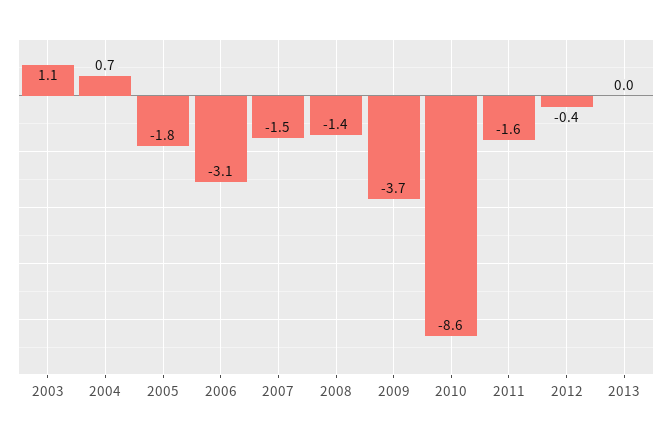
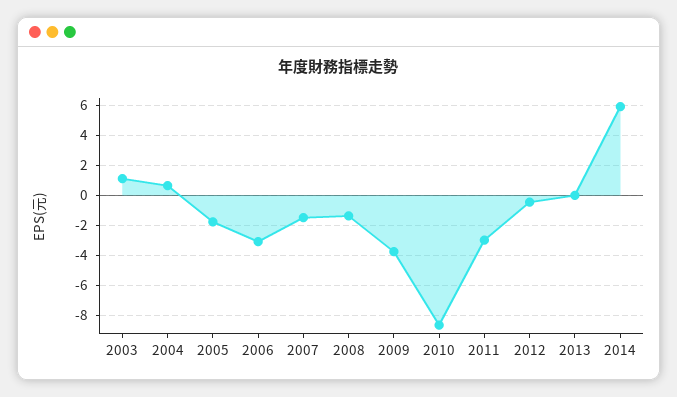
2011: -1.6 -> -3
2014: none -> 6

